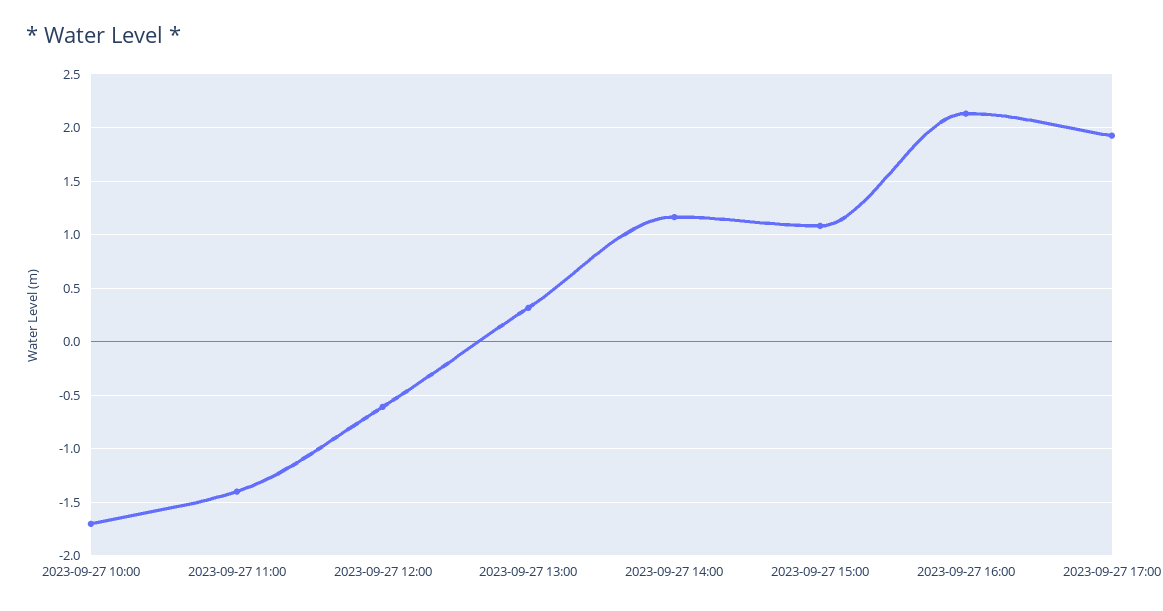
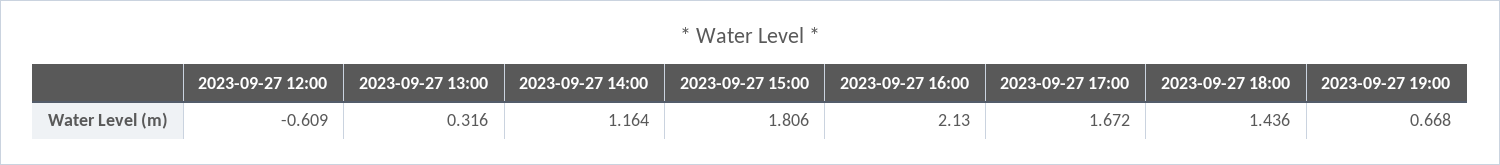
2023-09-27 10:00: -1.7 -> none
2023-09-27 11:00: -1.4 -> none
2023-09-27 15:00: 1.1 -> 1.806
2023-09-27 17:00: 1.9 -> 1.672
2023-09-27 18:00: none -> 1.436
2023-09-27 19:00: none -> 0.668

